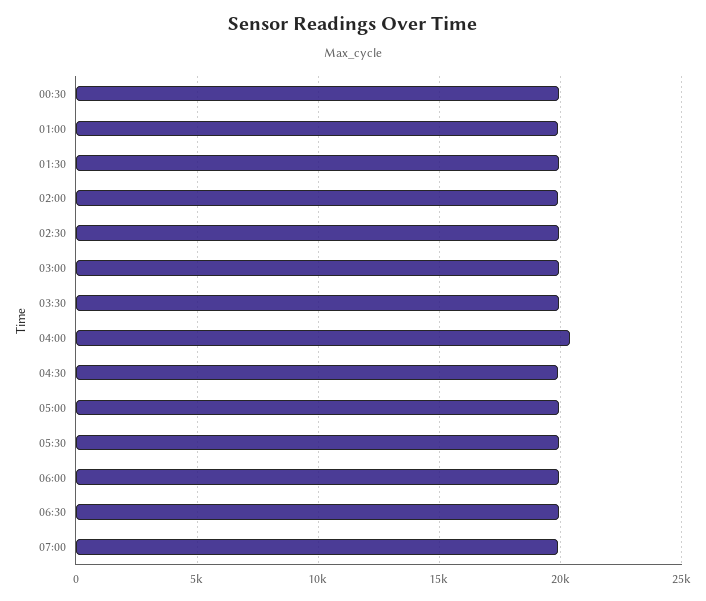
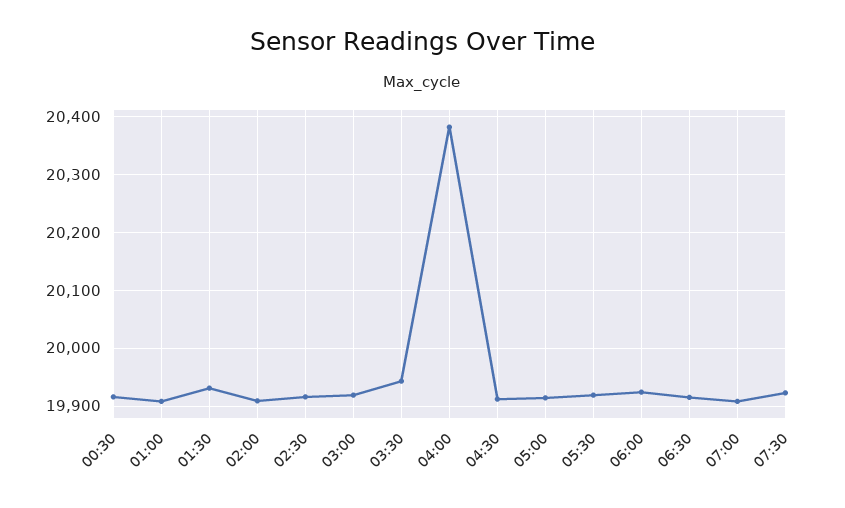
07:30: none -> 19920

